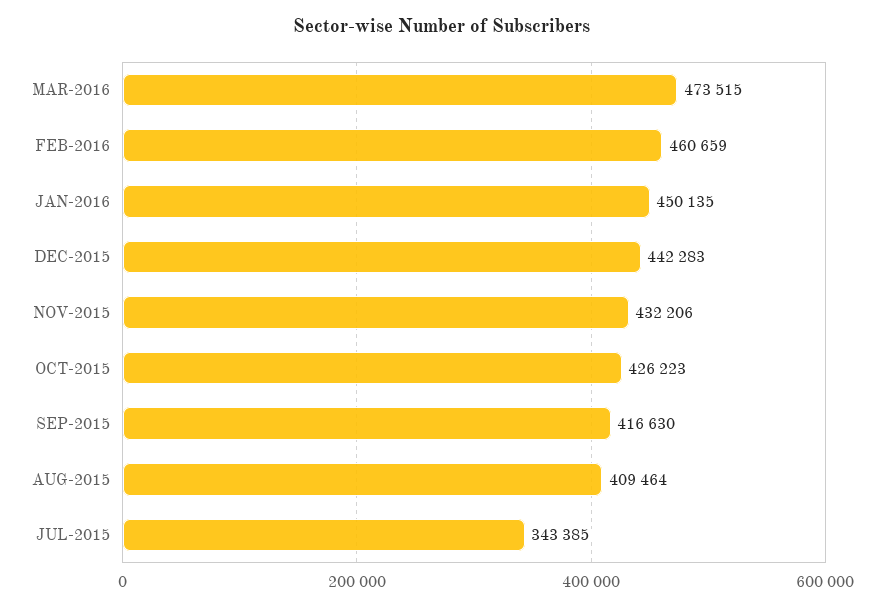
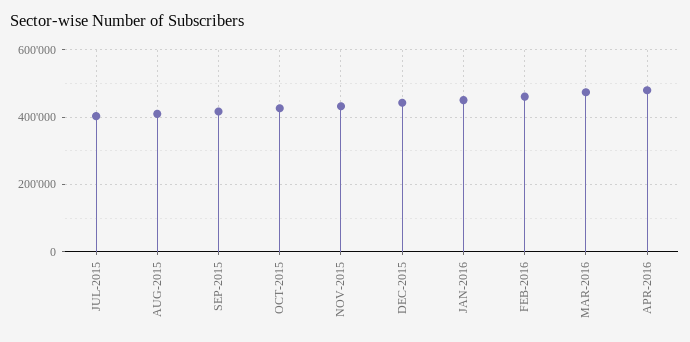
JUL-2015: 343385 -> 400000
APR-2016: none -> 480000

